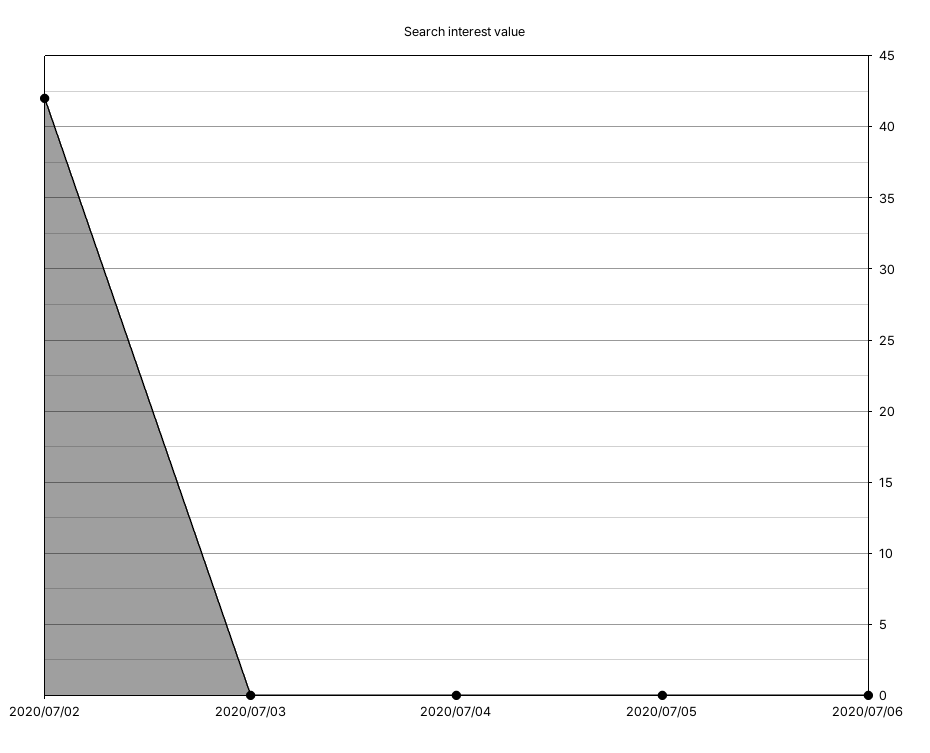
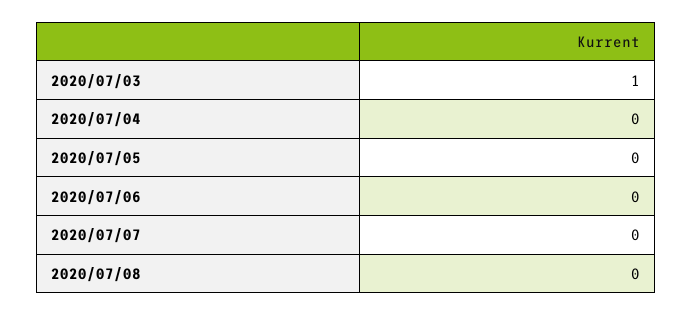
2020/07/02: 42 -> none
2020/07/03: 0 -> 1
2020/07/07: none -> 0
2020/07/08: none -> 0

